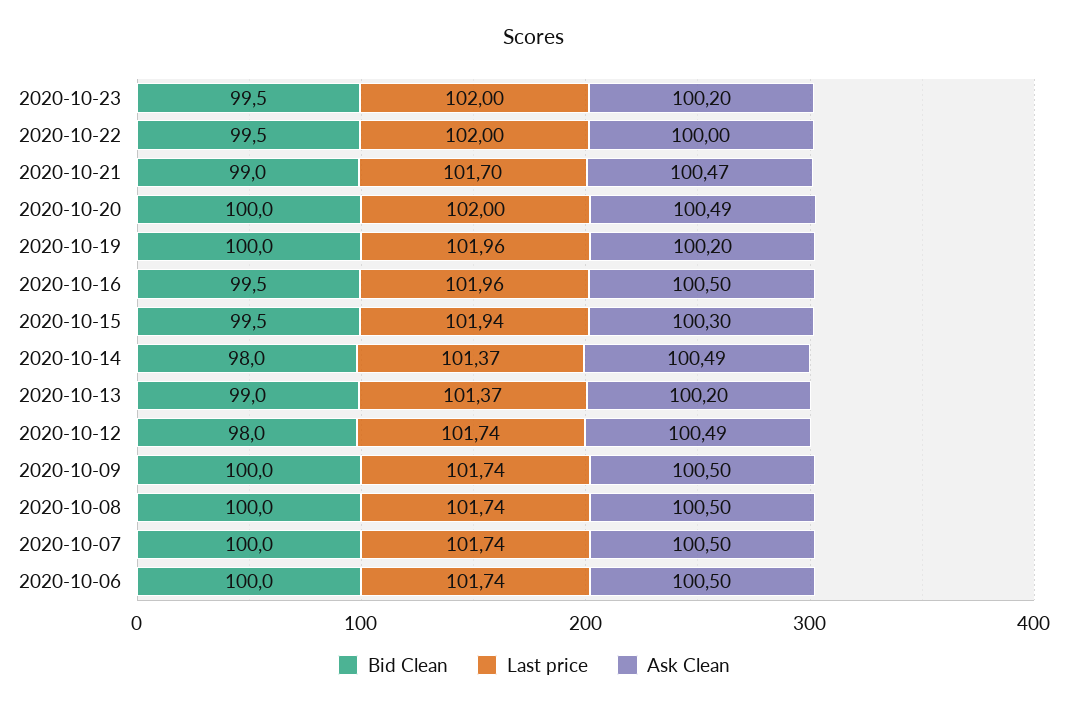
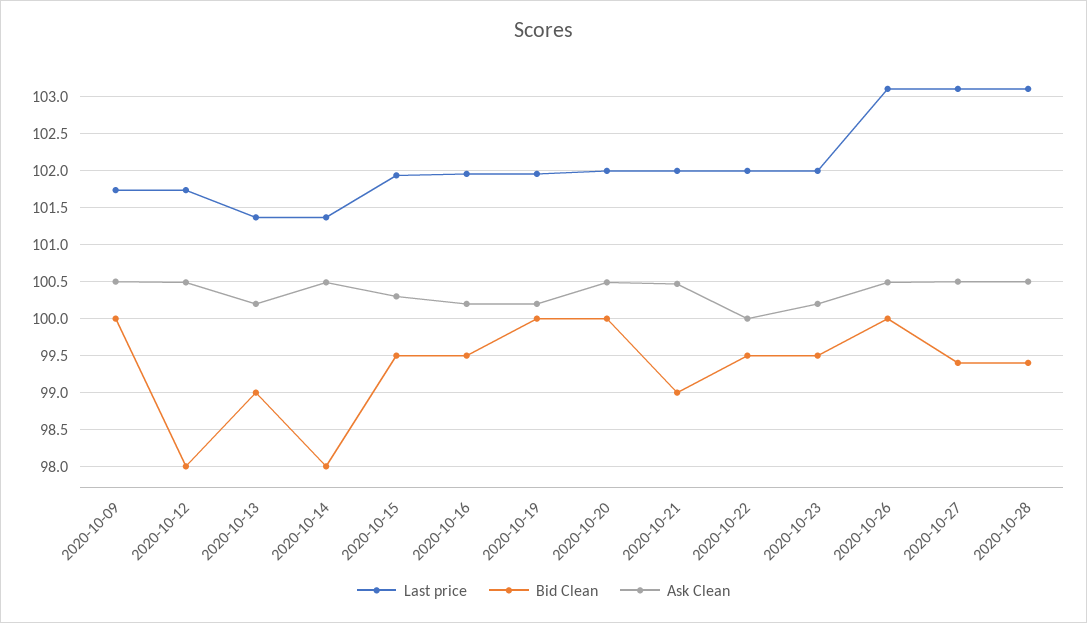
Last price, 2020-10-21: 101.7 -> 102
Ask Clean, 2020-10-16: 100.5 -> 100.2
Bid Clean, 2020-10-08: 100 -> none
Last price, 2020-10-08: 101.74 -> none
Ask Clean, 2020-10-08: 100.5 -> none
Bid Clean, 2020-10-07: 100 -> none
Last price, 2020-10-07: 101.74 -> none
Ask Clean, 2020-10-07: 100.5 -> none
Bid Clean, 2020-10-06: 100 -> none
Last price, 2020-10-06: 101.74 -> none
Ask Clean, 2020-10-06: 100.5 -> none
Last price, 2020-10-26: none -> 103.1
Bid Clean, 2020-10-26: none -> 100
Ask Clean, 2020-10-26: none -> 100.5
Last price, 2020-10-27: none -> 103.1
Bid Clean, 2020-10-27: none -> 99.4
Ask Clean, 2020-10-27: none -> 100.5
Last price, 2020-10-28: none -> 103.1
Bid Clean, 2020-10-28: none -> 99.4
Ask Clean, 2020-10-28: none -> 100.5

